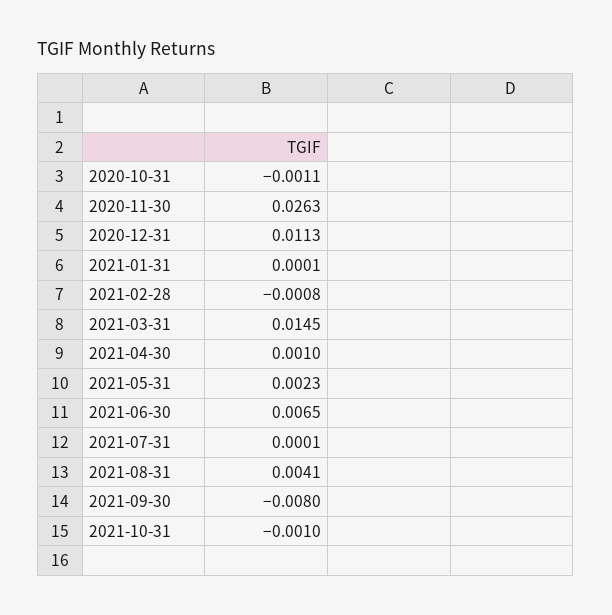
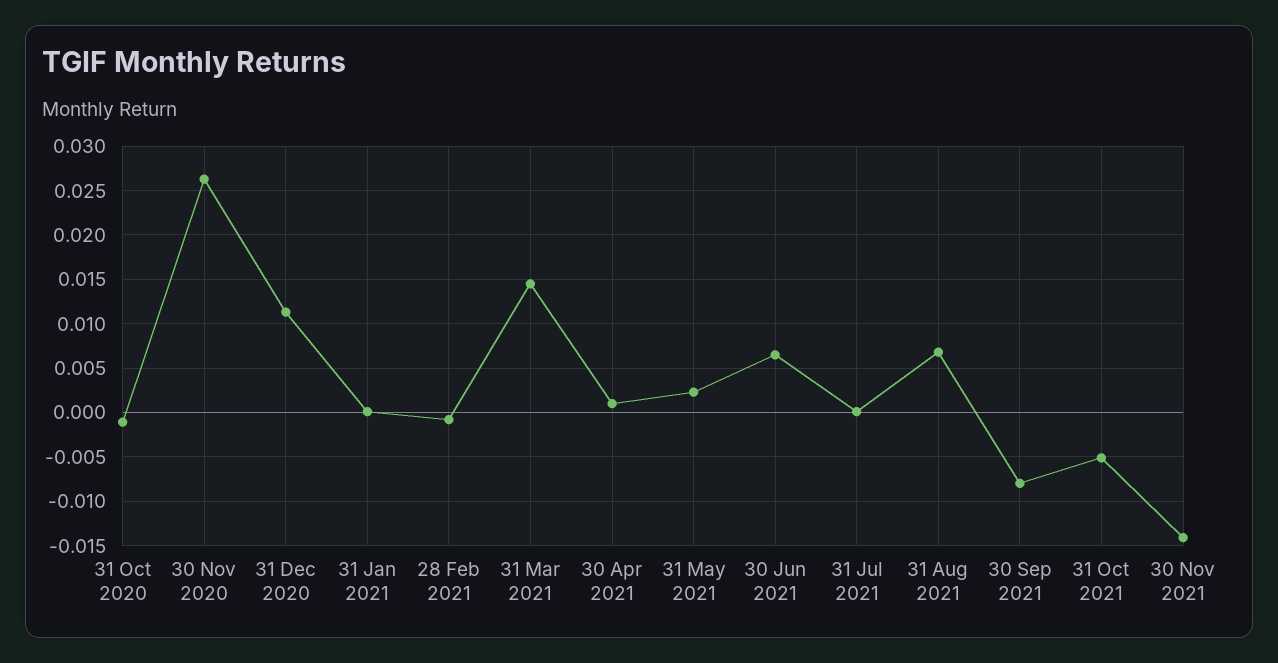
2021-08-31: 0.0041 -> 0.007
2021-10-31: -0.001 -> -0.005
30 Nov 2021: none -> -0.014

